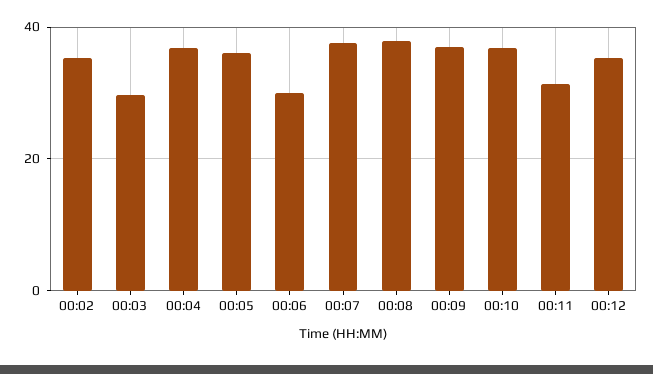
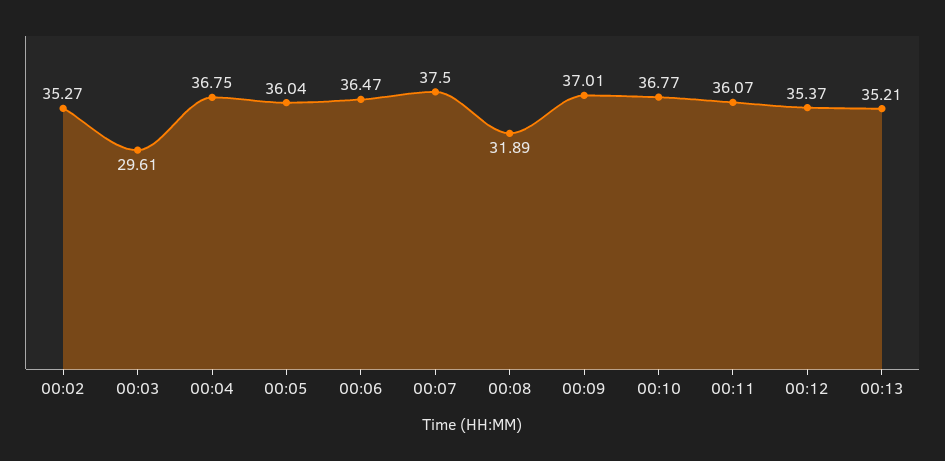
00:06: 30 -> 36.47
00:08: 38 -> 31.89
00:11: 32 -> 36.07
00:13: none -> 35.21

